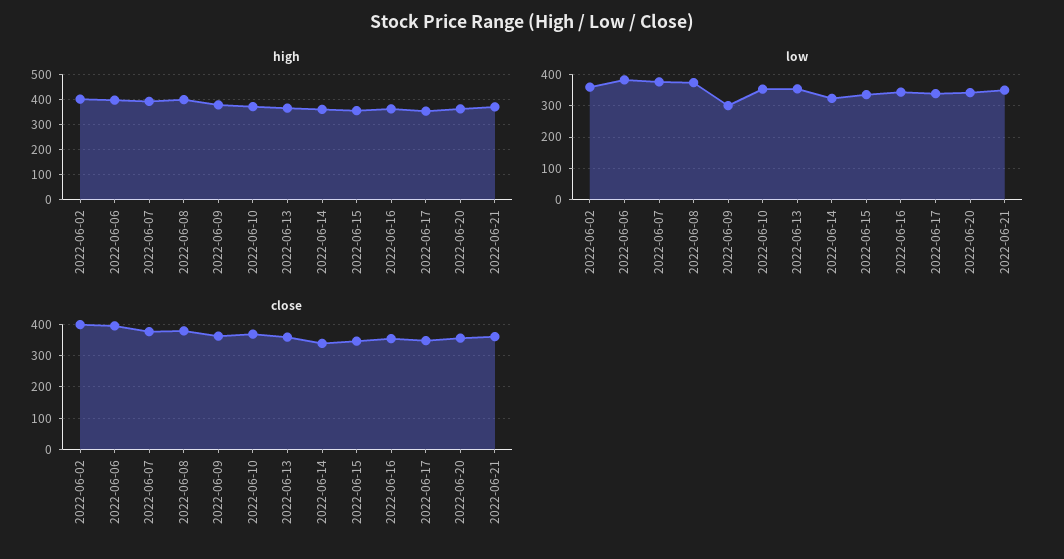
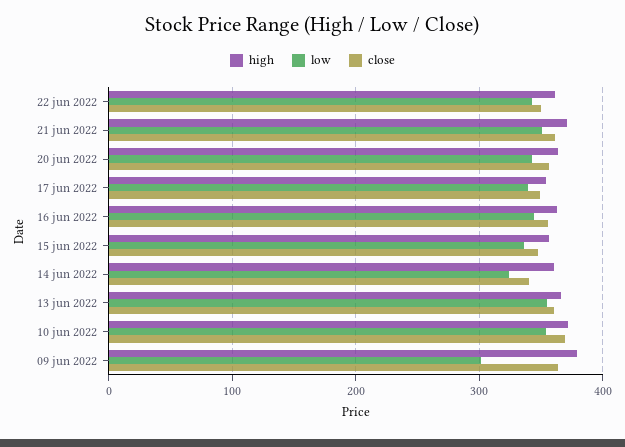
high, 2022-06-02: 400 -> none
high, 2022-06-06: 400 -> none
high, 2022-06-07: 400 -> none
high, 2022-06-08: 400 -> none
low, 2022-06-02: 360 -> none
low, 2022-06-06: 380 -> none
low, 2022-06-07: 380 -> none
low, 2022-06-08: 380 -> none
close, 2022-06-02: 400 -> none
close, 2022-06-06: 400 -> none
close, 2022-06-07: 380 -> none
close, 2022-06-08: 380 -> none
high, 22 jun 2022: none -> 360
low, 22 jun 2022: none -> 340
close, 22 jun 2022: none -> 350

